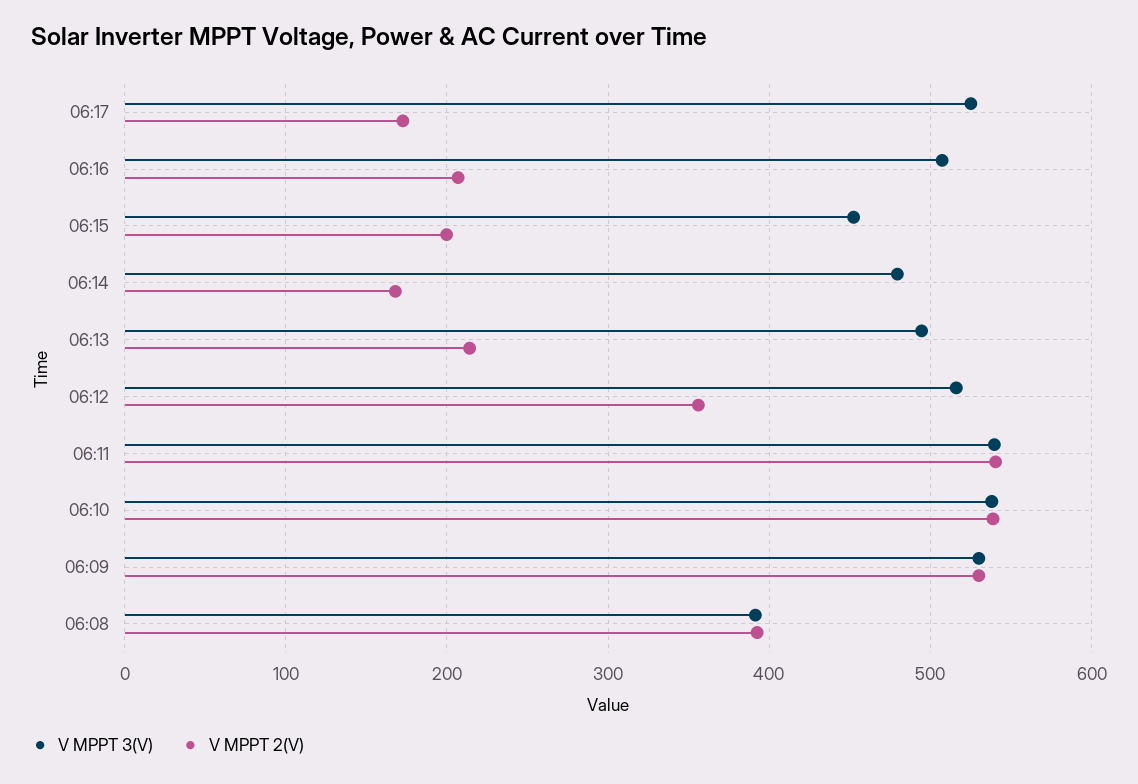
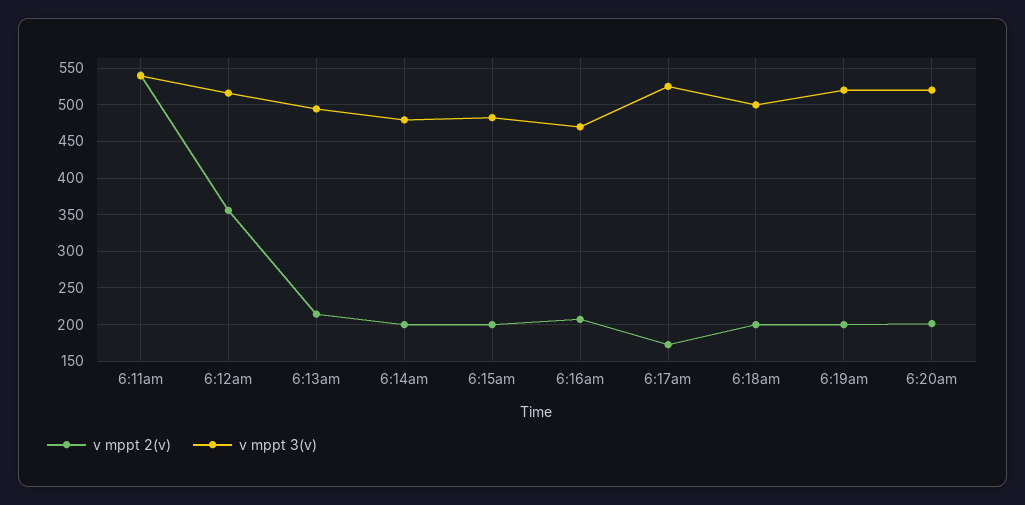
V MPPT 3(V), 06:16: 510 -> 470
V MPPT 3(V), 06:15: 450 -> 480
V MPPT 2(V), 06:14: 170 -> 200
V MPPT 3(V), 06:10: 540 -> none
V MPPT 2(V), 06:10: 540 -> none
V MPPT 3(V), 06:09: 530 -> none
V MPPT 2(V), 06:09: 530 -> none
V MPPT 3(V), 06:08: 390 -> none
V MPPT 2(V), 06:08: 390 -> none
V MPPT 2(V), 6:18am: none -> 200
V MPPT 3(V), 6:18am: none -> 500
V MPPT 2(V), 6:19am: none -> 200
V MPPT 3(V), 6:19am: none -> 520
V MPPT 2(V), 6:20am: none -> 200
V MPPT 3(V), 6:20am: none -> 520

